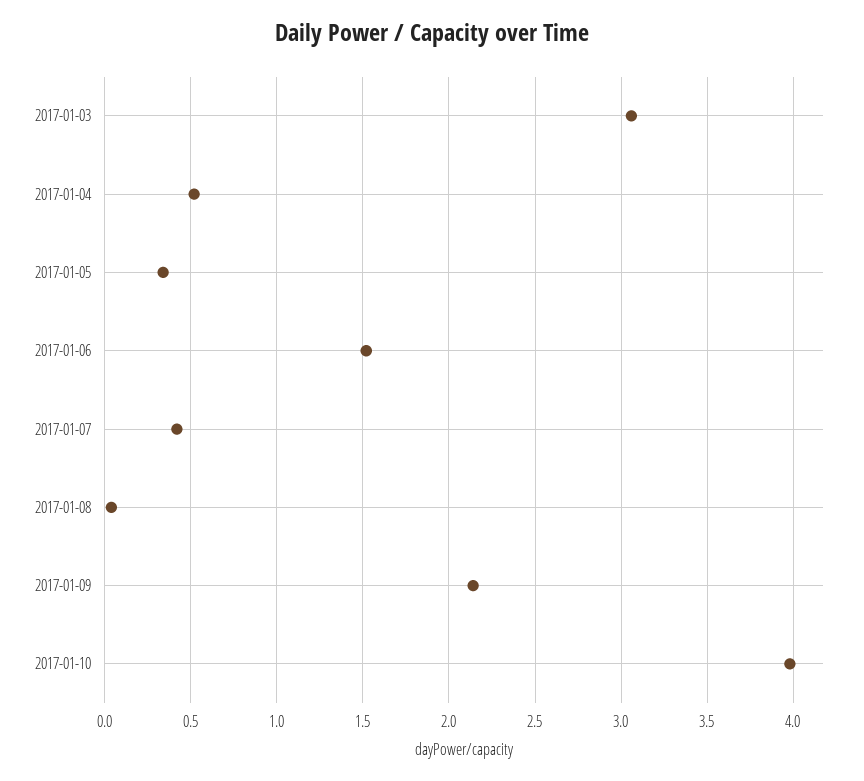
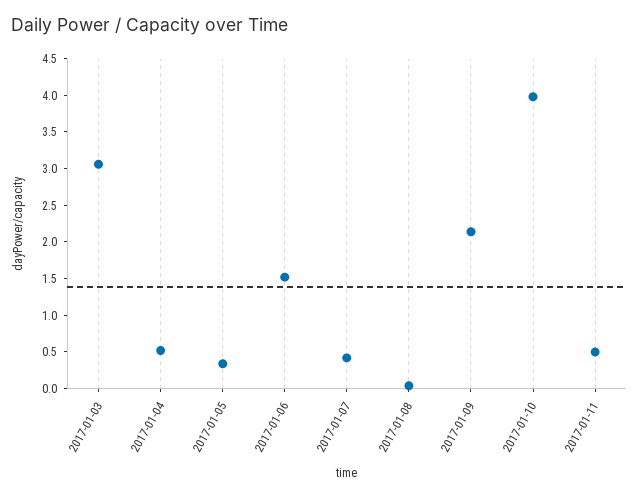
2017-01-11: none -> 0.5

